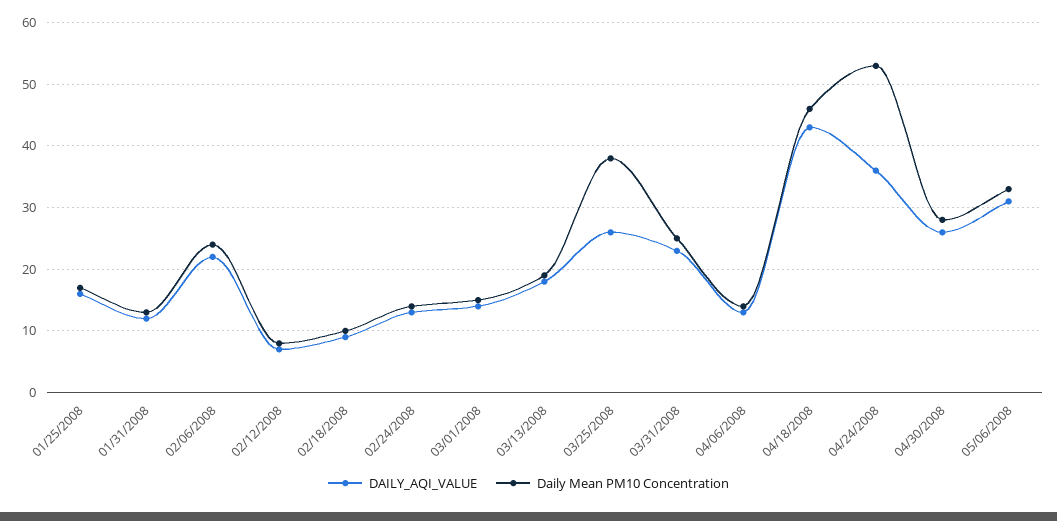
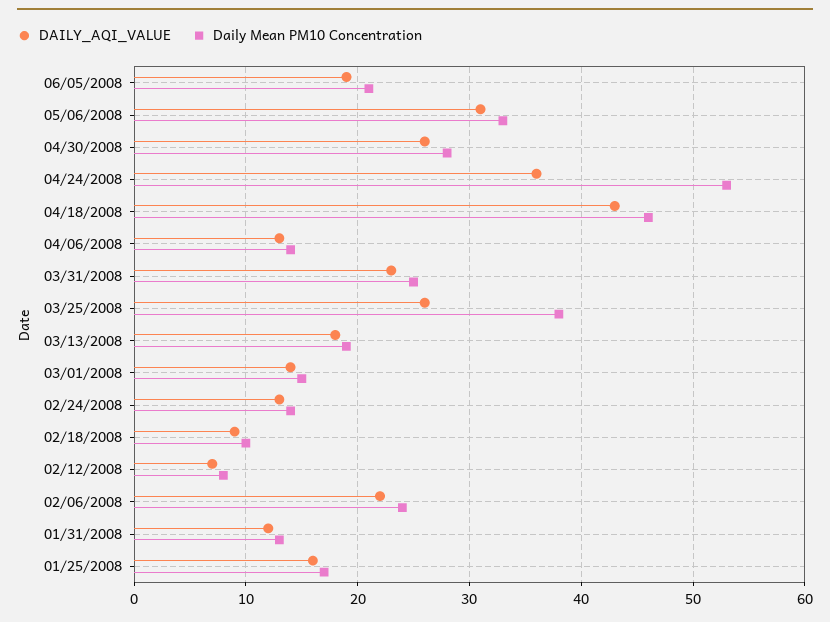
DAILY_AQI_VALUE, 06/05/2008: none -> 19
Daily Mean PM10 Concentration, 06/05/2008: none -> 21

